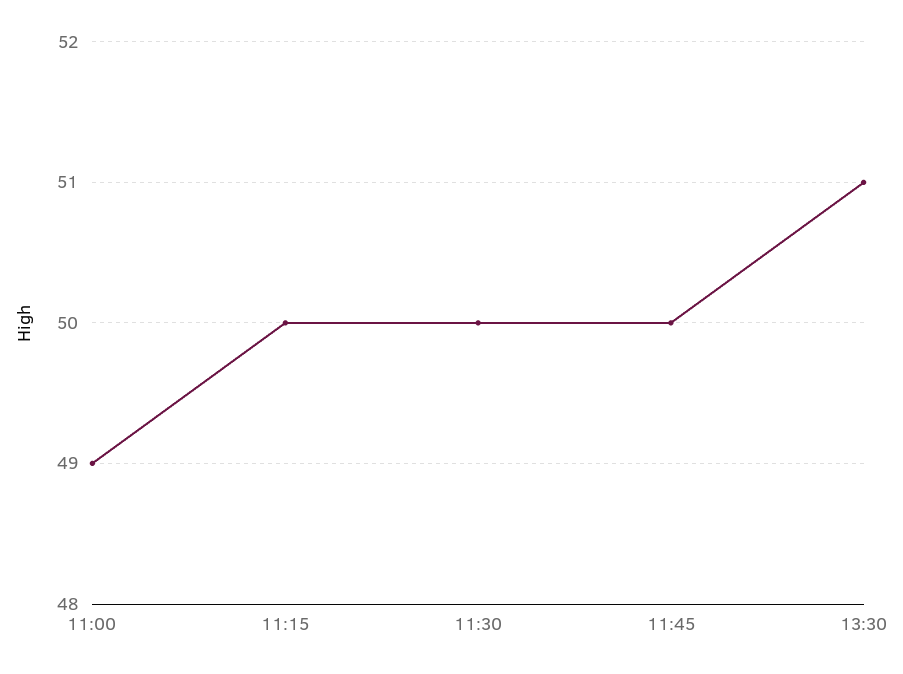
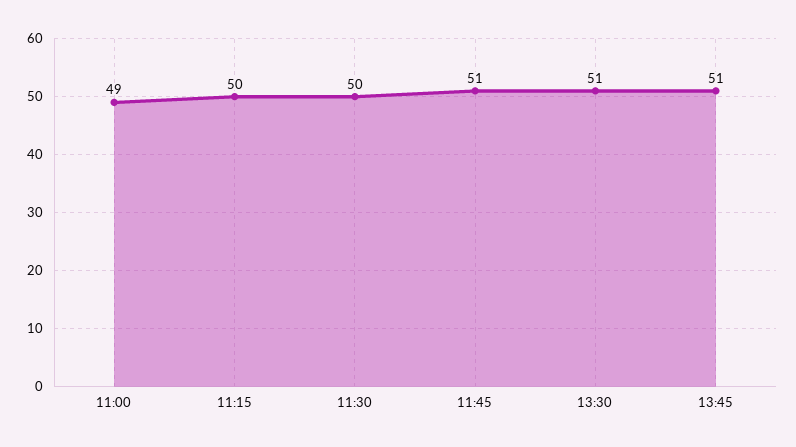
11:45: 50 -> 51
13:45: none -> 51

